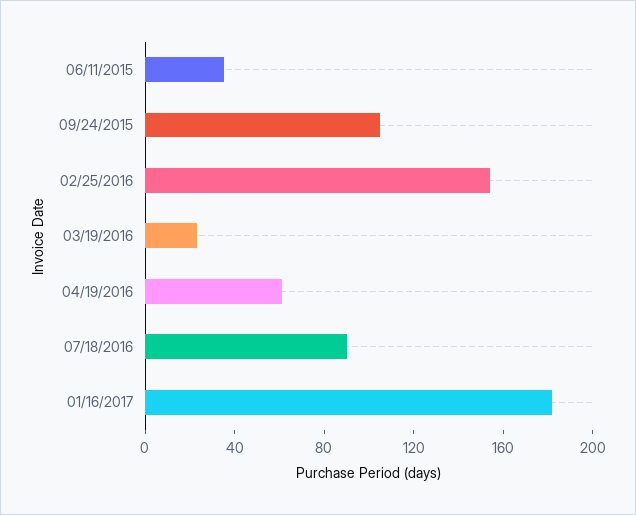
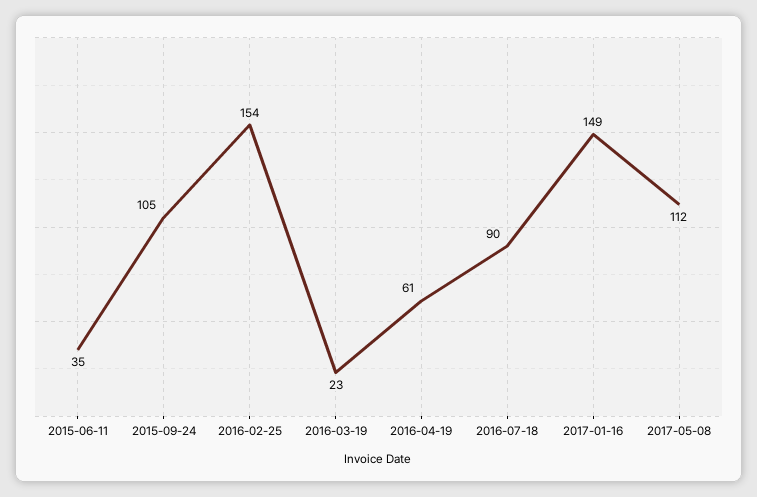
01/16/2017: 180 -> 149
2017-05-08: none -> 112

